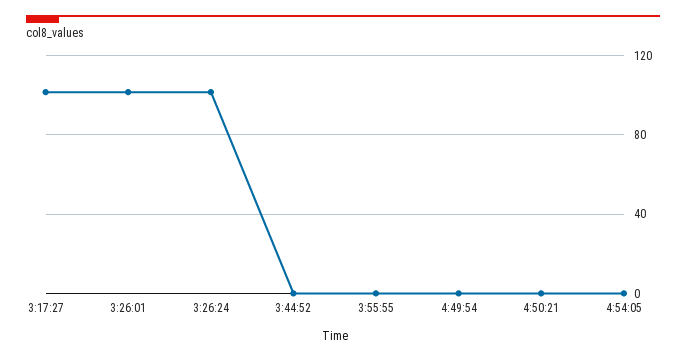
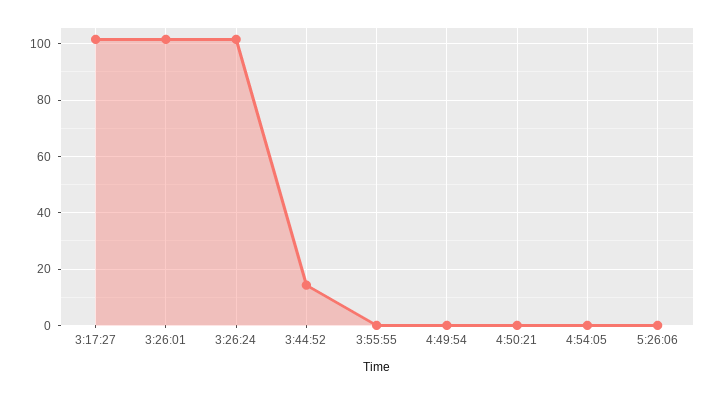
3:44:52: 0 -> 15
5:26:06: none -> 0

